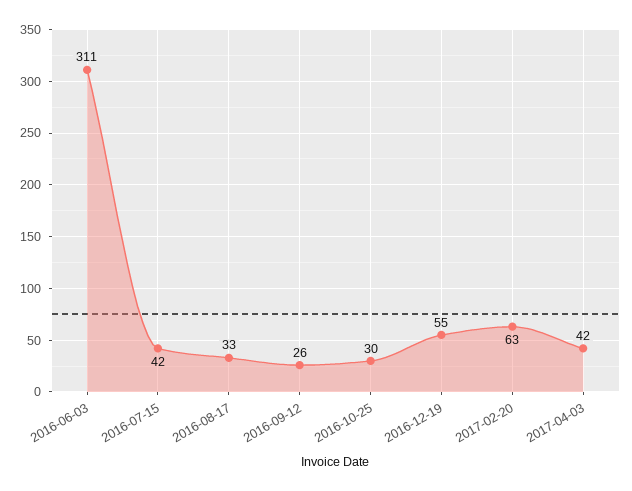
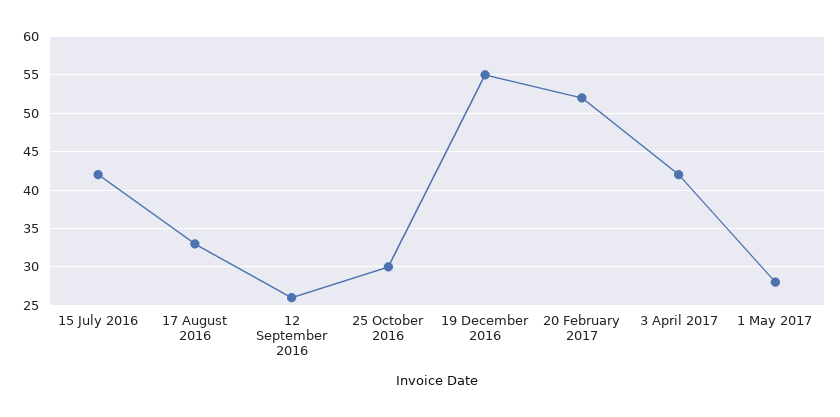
2016-06-03: 311 -> none
2017-02-20: 63 -> 52
1 May 2017: none -> 28

